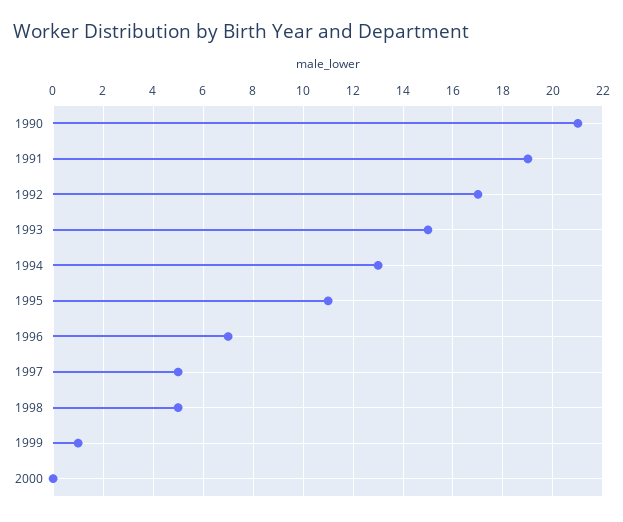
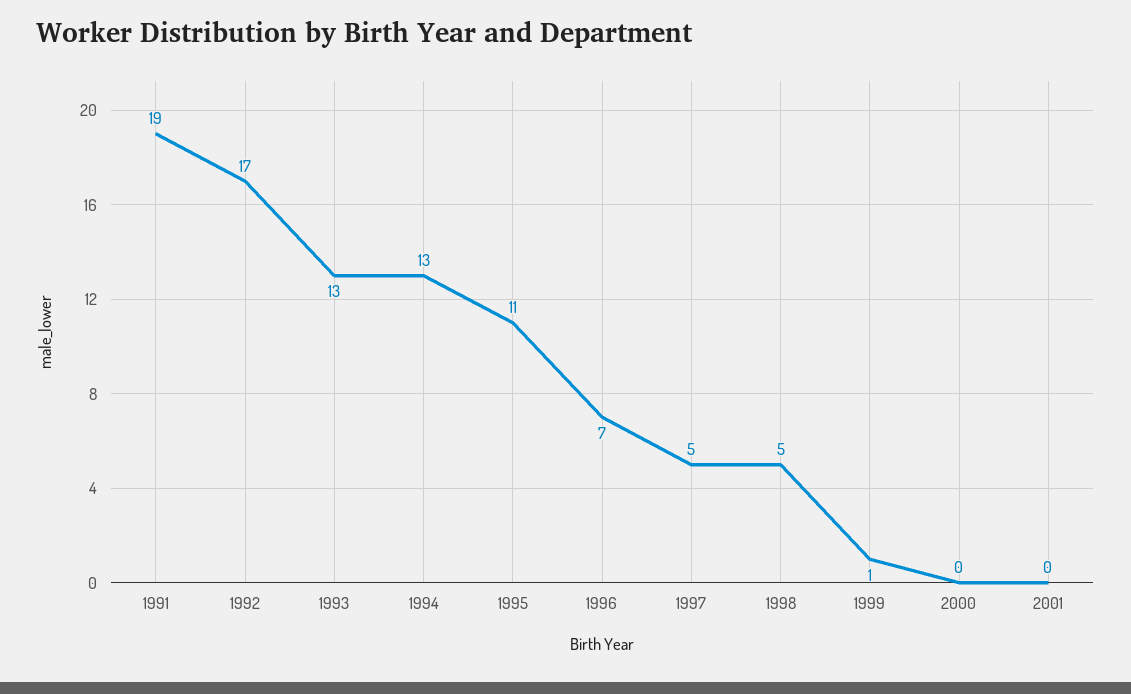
1990: 21 -> none
1993: 15 -> 13
2001: none -> 0

